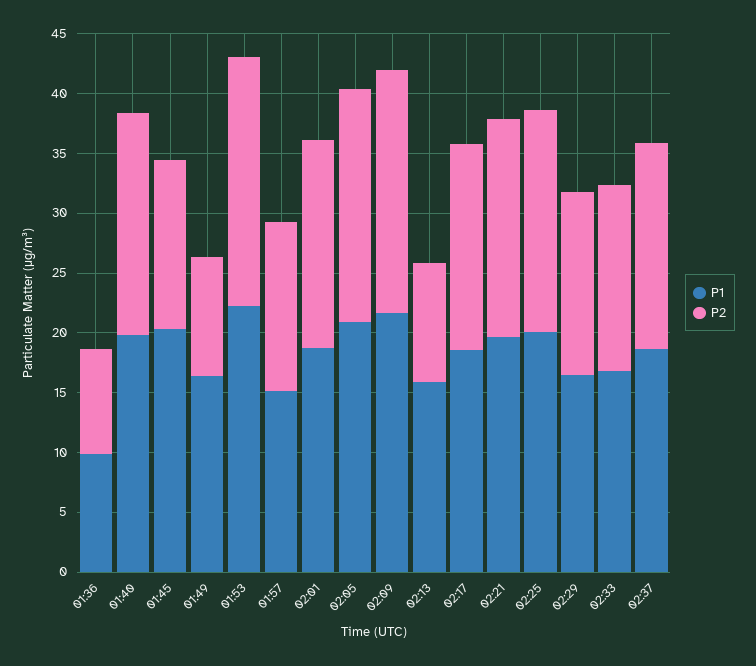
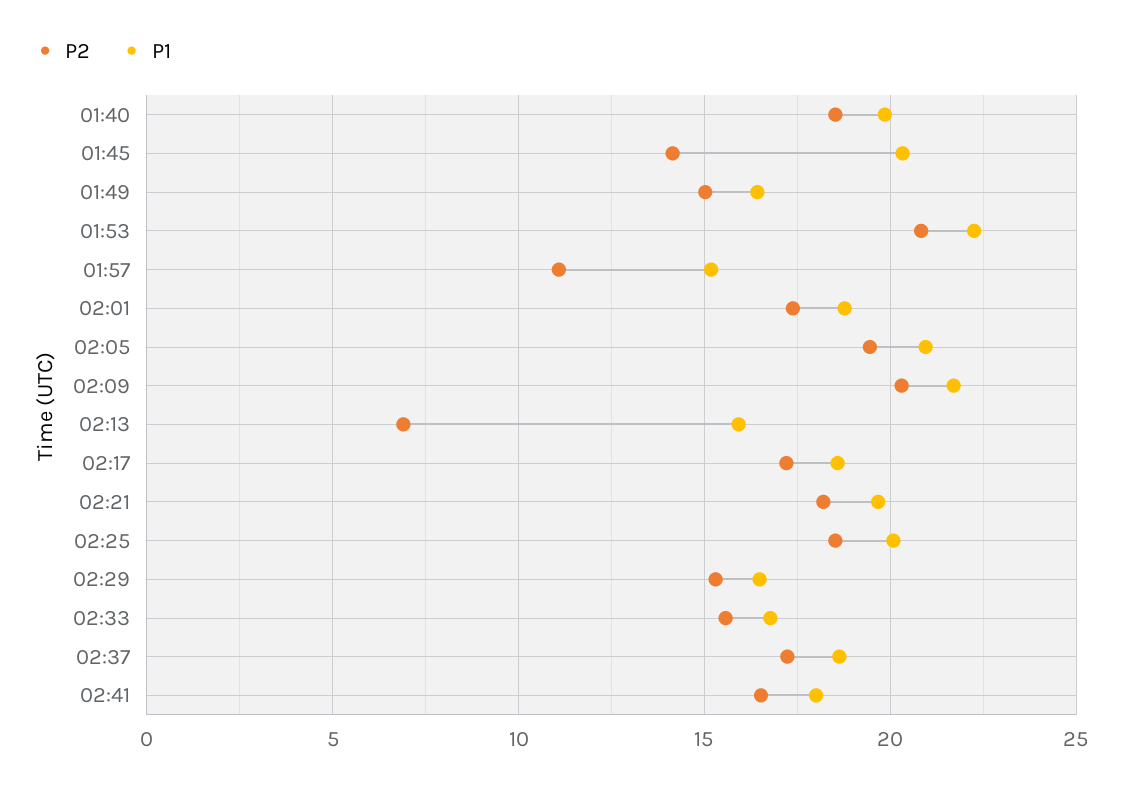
P1, 01:36: 10 -> none
P2, 01:36: 9 -> none
P2, 01:49: 10 -> 15
P2, 01:57: 14 -> 11
P2, 02:13: 10 -> 7
P2, 02:41: none -> 16.5
P1, 02:41: none -> 18

